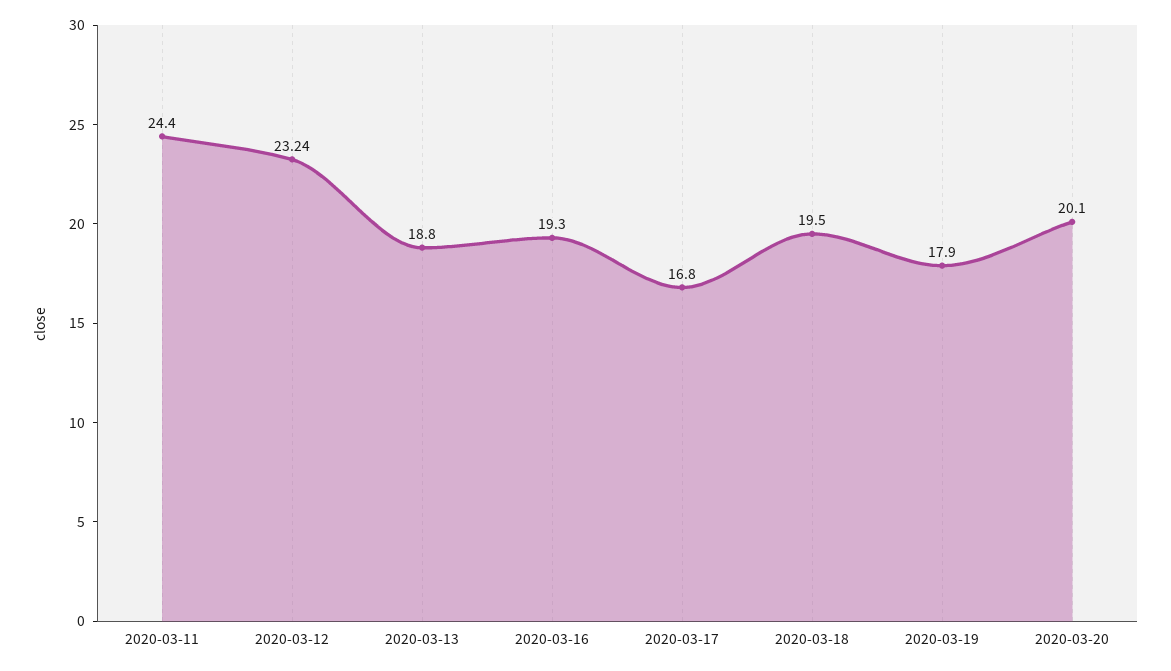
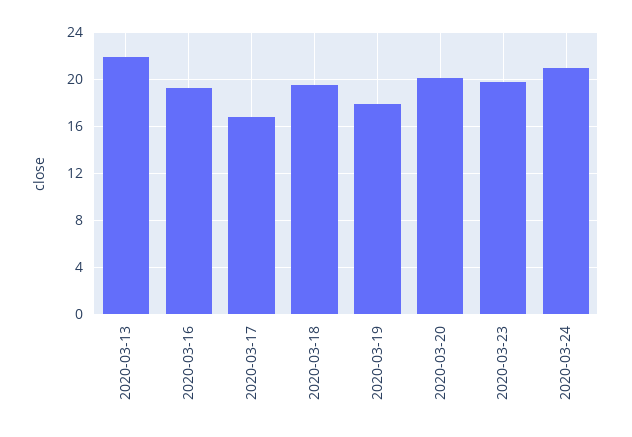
2020-03-11: 24.4 -> none
2020-03-12: 23.24 -> none
2020-03-13: 18.8 -> 22
2020-03-23: none -> 20
2020-03-24: none -> 21

